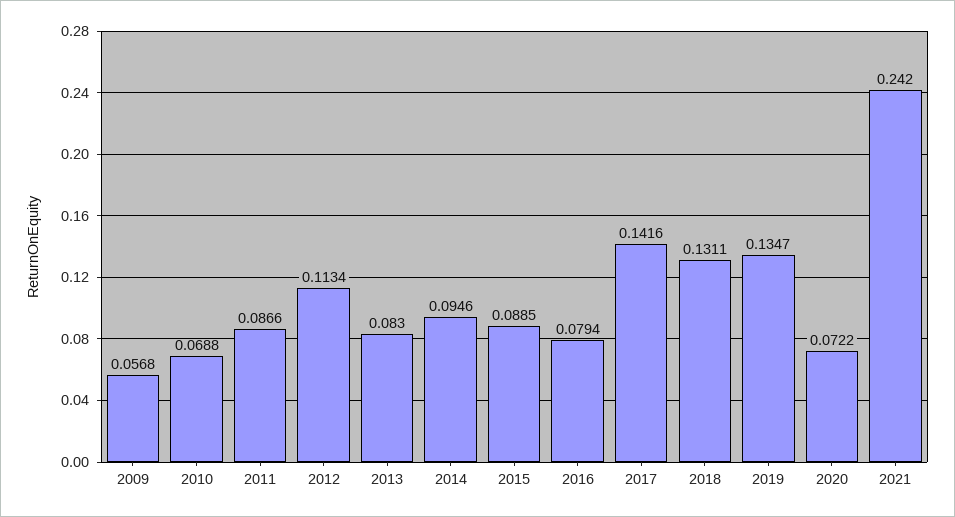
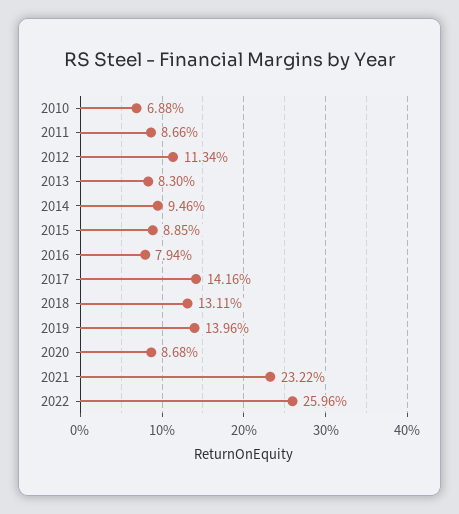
2009: 0.0568 -> none
2019: 0.1347 -> 0.1396
2020: 0.0722 -> 0.0868
2021: 0.242 -> 0.2322
2022: none -> 0.2596

